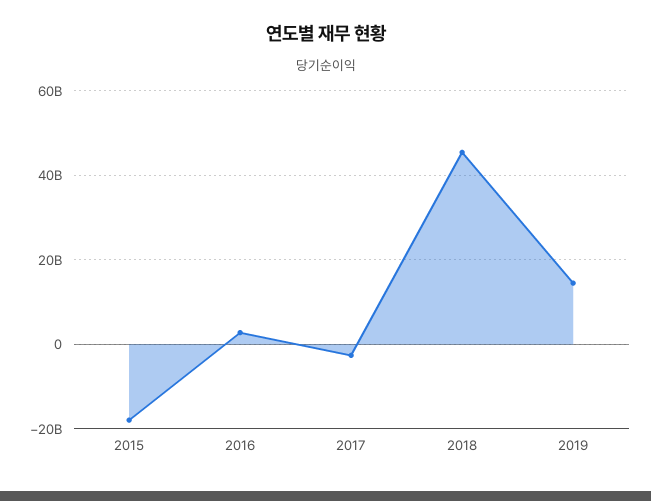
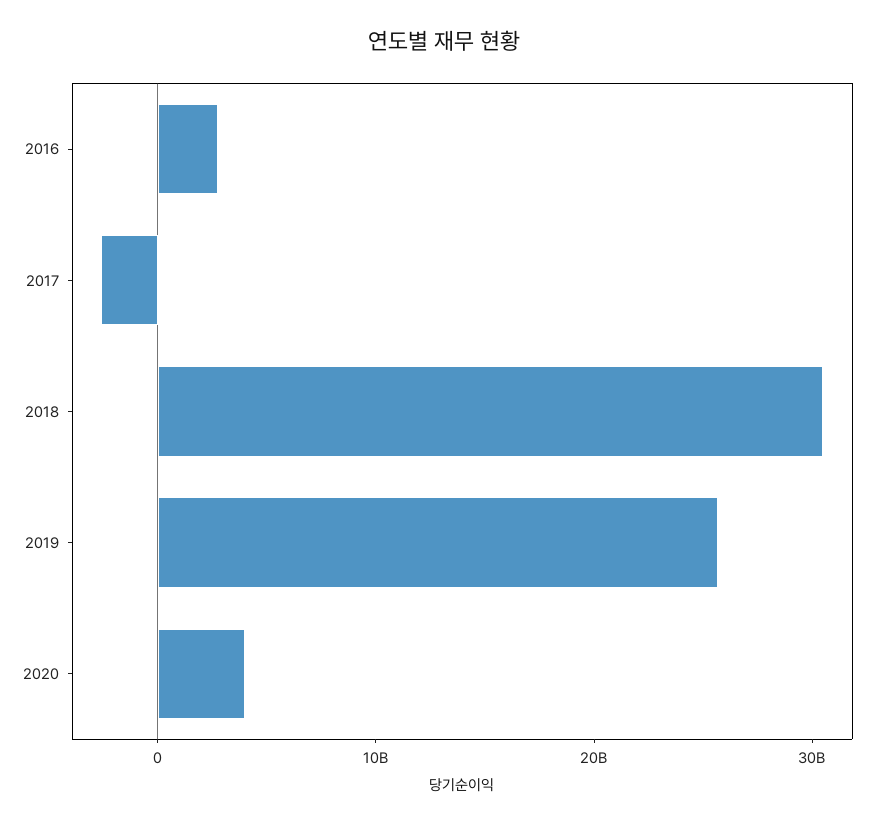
2015: -18000000000 -> none
2018: 46000000000 -> 30000000000
2019: 14000000000 -> 26000000000
2020: none -> 4000000000

